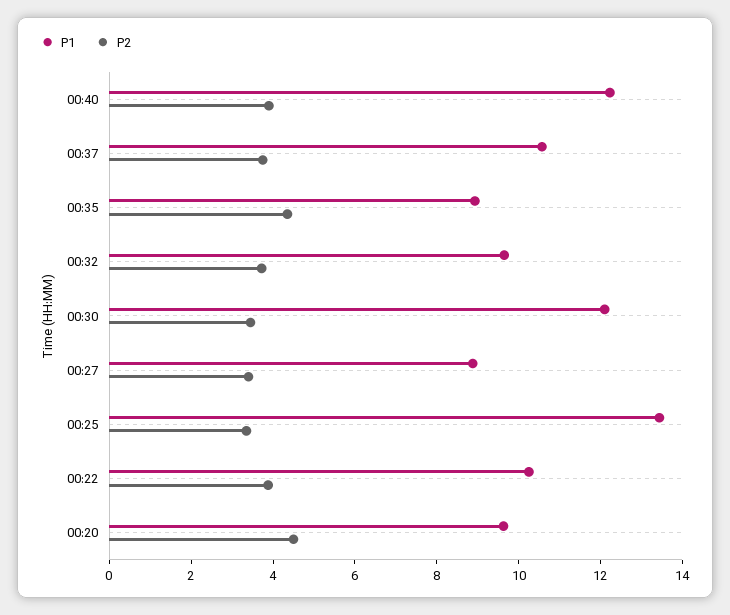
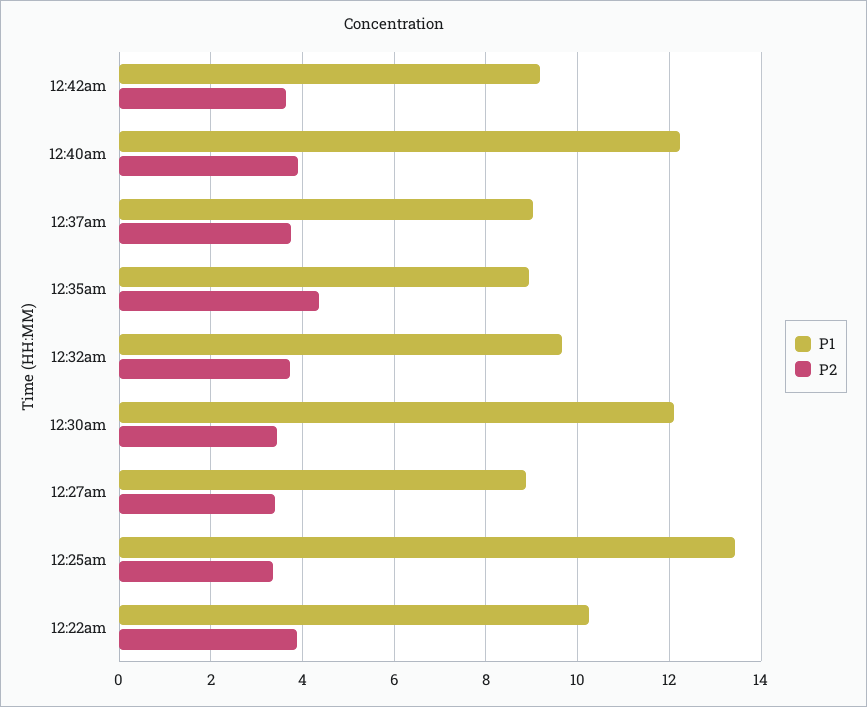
P1, 00:37: 10.5 -> 9
P1, 00:20: 9.5 -> none
P2, 00:20: 4.5 -> none
P1, 12:42am: none -> 9.2
P2, 12:42am: none -> 3.6

